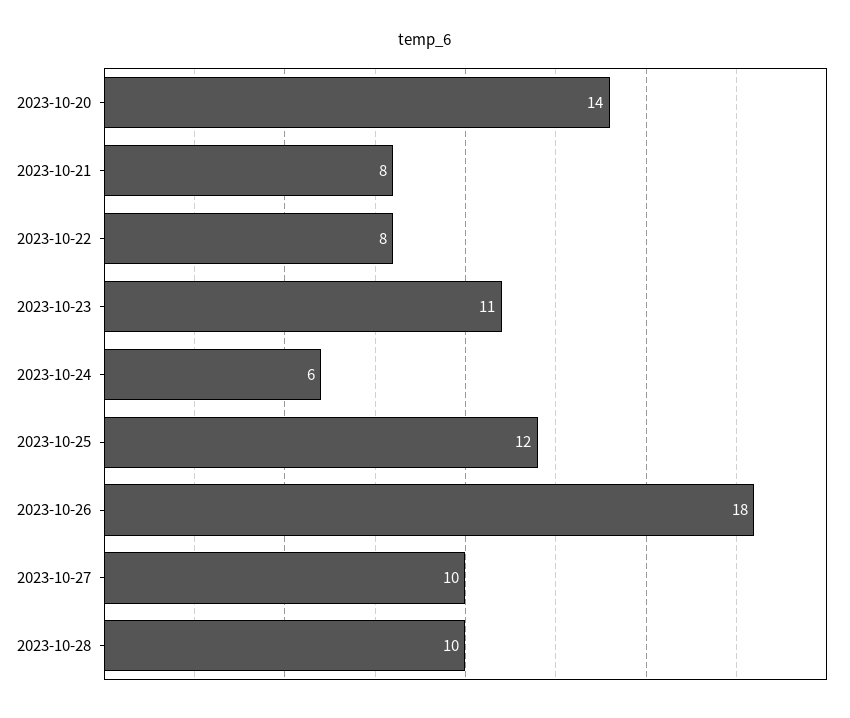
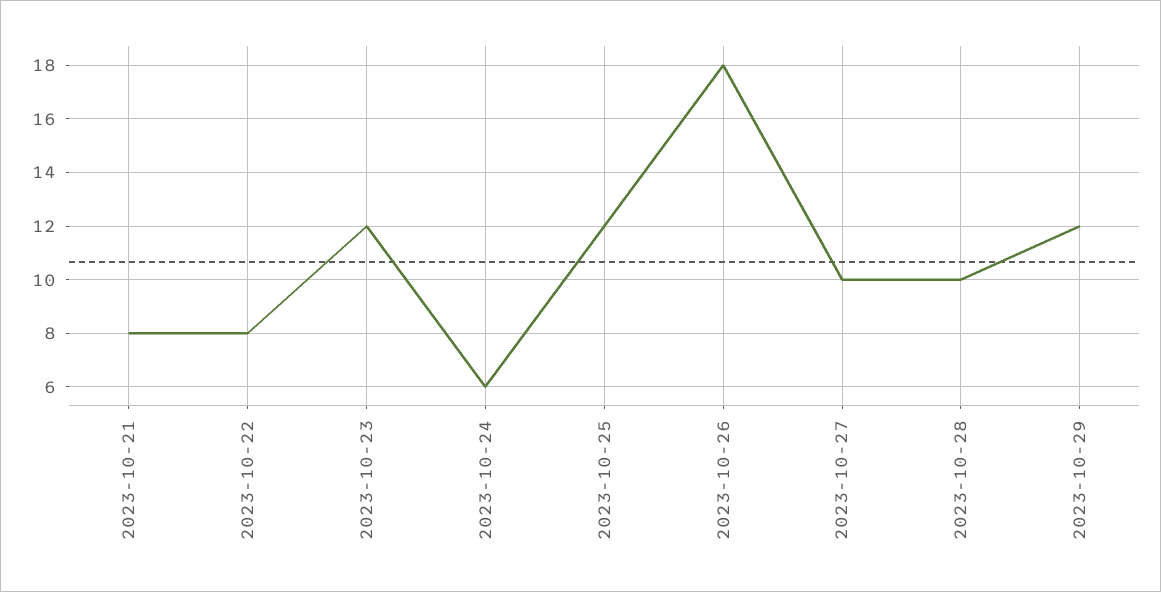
2023-10-20: 14 -> none
2023-10-23: 11 -> 12
2023-10-29: none -> 12

